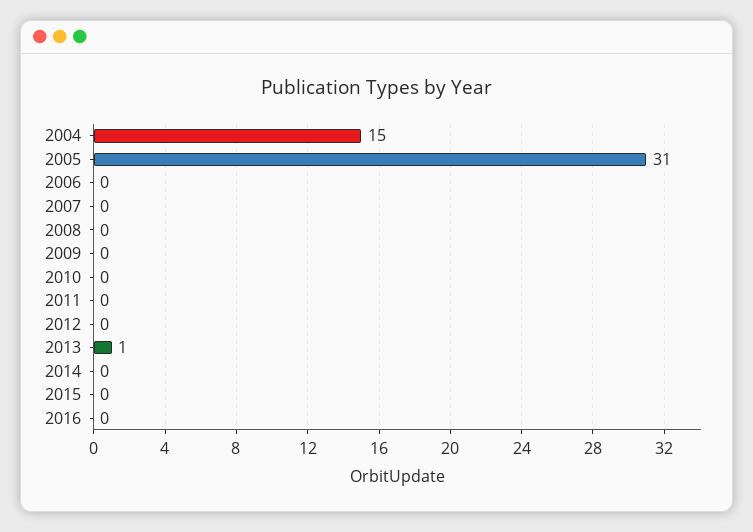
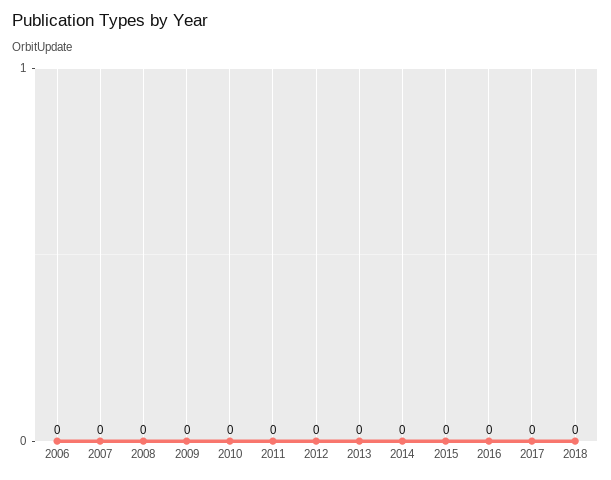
2004: 15 -> none
2005: 31 -> none
2013: 1 -> 0
2017: none -> 0
2018: none -> 0

